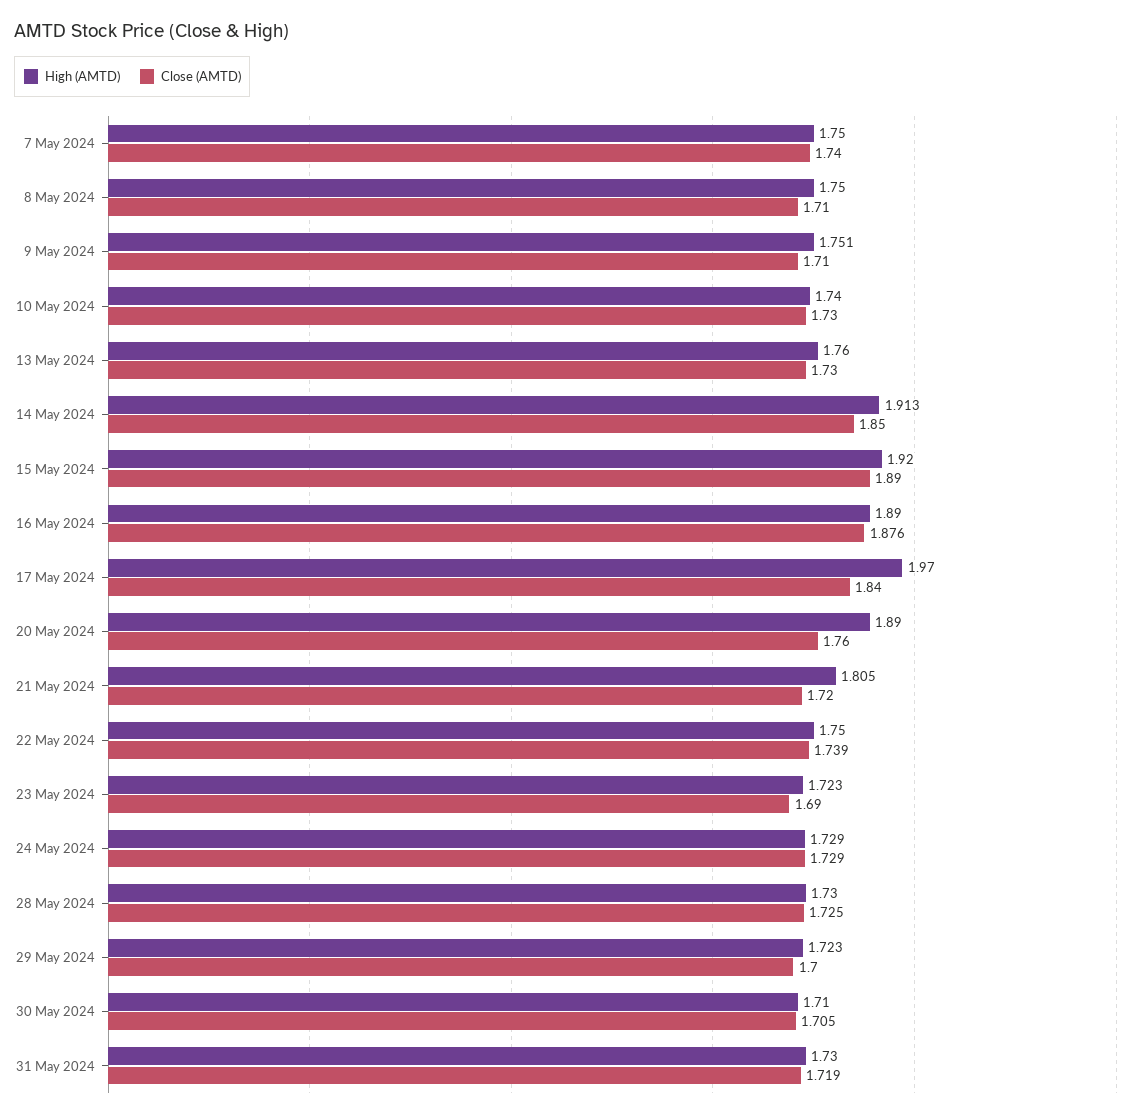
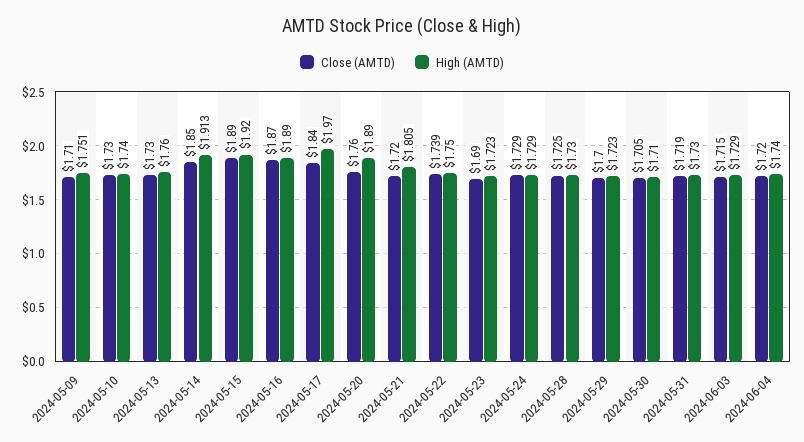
High (AMTD), 7 May 2024: 1.75 -> none
Close (AMTD), 7 May 2024: 1.74 -> none
High (AMTD), 8 May 2024: 1.75 -> none
Close (AMTD), 8 May 2024: 1.71 -> none
Close (AMTD), 16 May 2024: 1.876 -> 1.87
Close (AMTD), 2024-06-03: none -> 1.715
High (AMTD), 2024-06-03: none -> 1.729
Close (AMTD), 2024-06-04: none -> 1.72
High (AMTD), 2024-06-04: none -> 1.74

